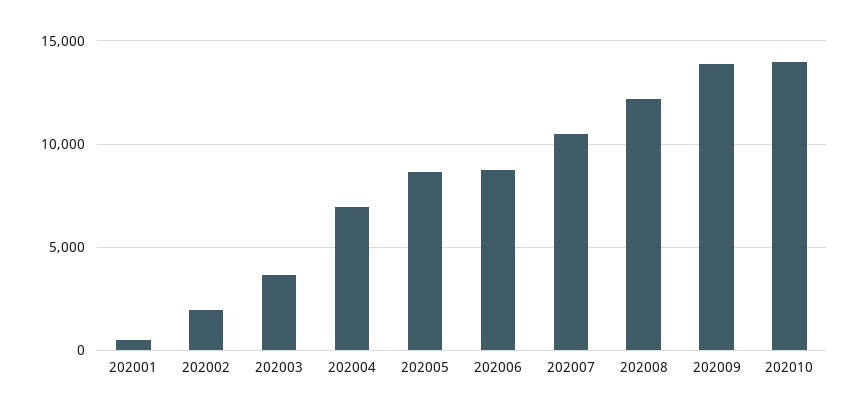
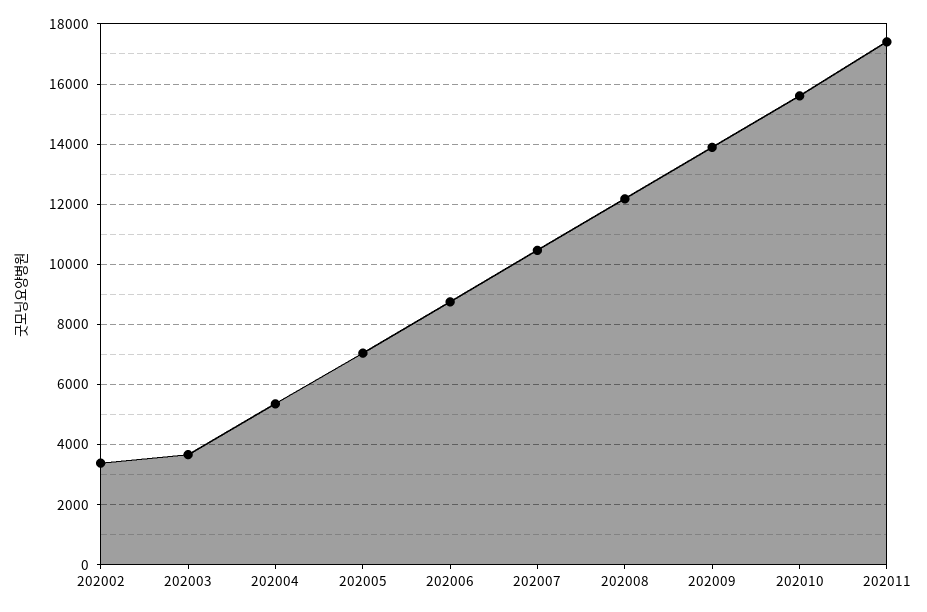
202001: 500 -> none
202002: 2000 -> 3400
202004: 7000 -> 5400
202005: 8500 -> 7000
202010: 14000 -> 15600
202011: none -> 17400

